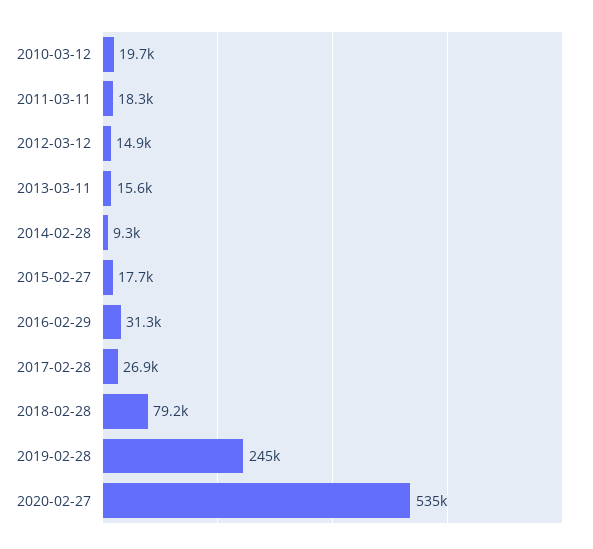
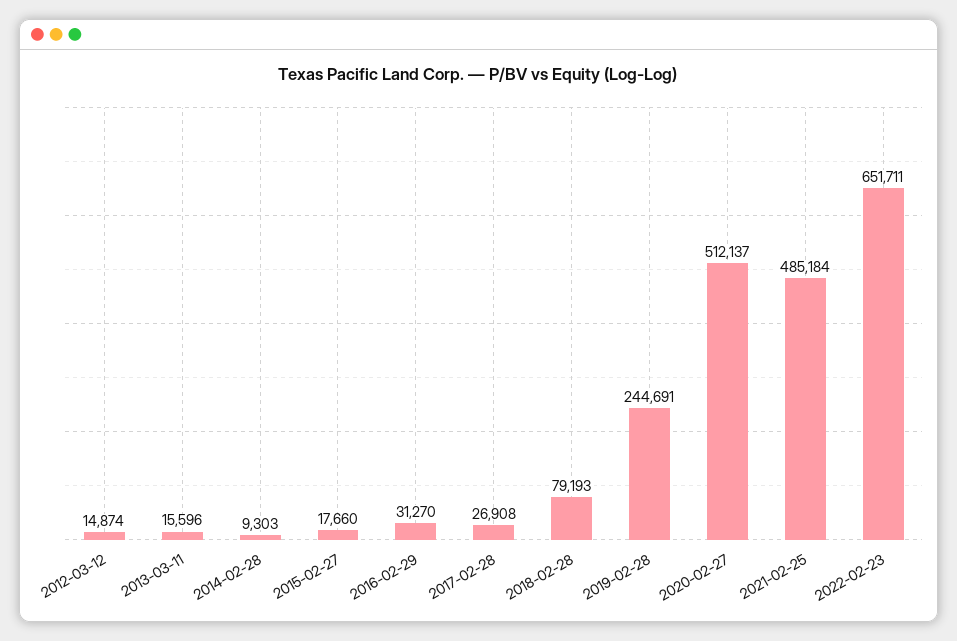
2010-03-12: 19700 -> none
2011-03-11: 18300 -> none
2020-02-27: 535000 -> 512137
2021-02-25: none -> 485184
2022-02-23: none -> 651711

